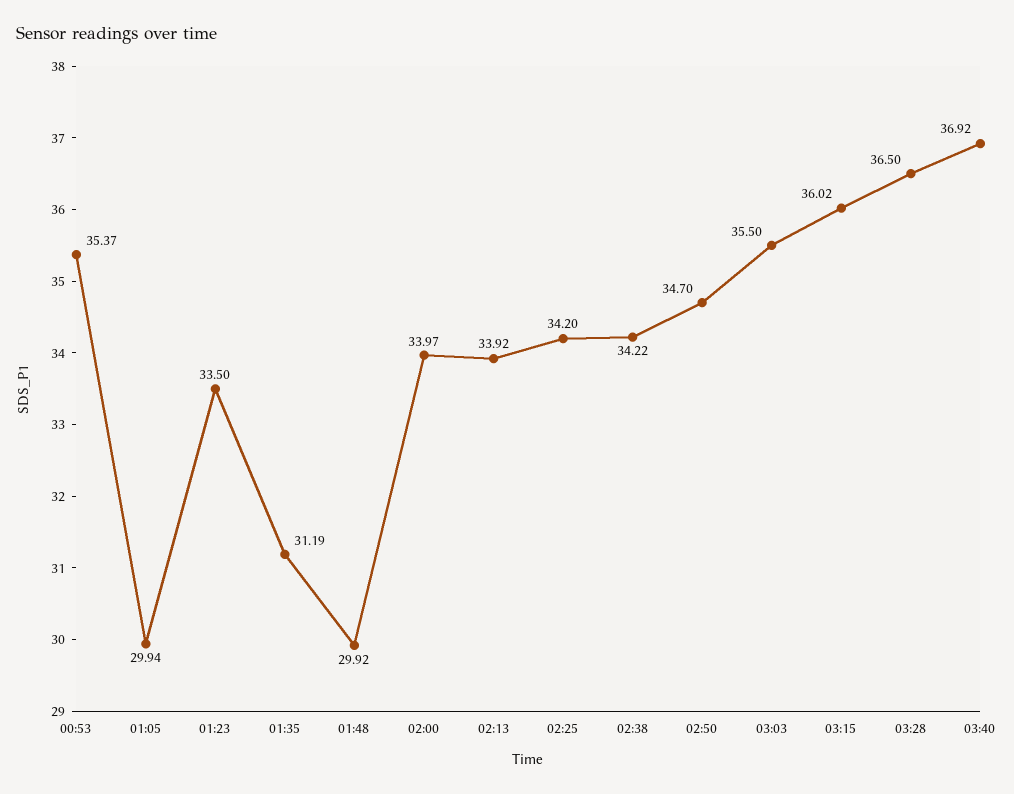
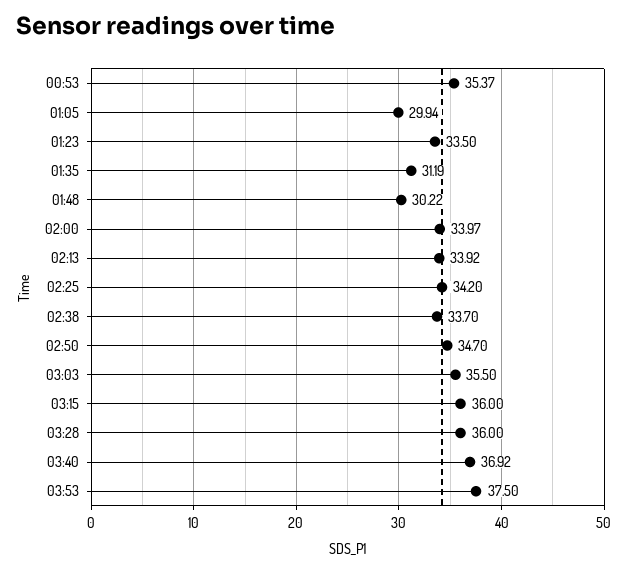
01:48: 29.92 -> 30.22
02:38: 34.22 -> 33.7
03:15: 36.02 -> 36
03:28: 36.5 -> 36
03:53: none -> 37.5

